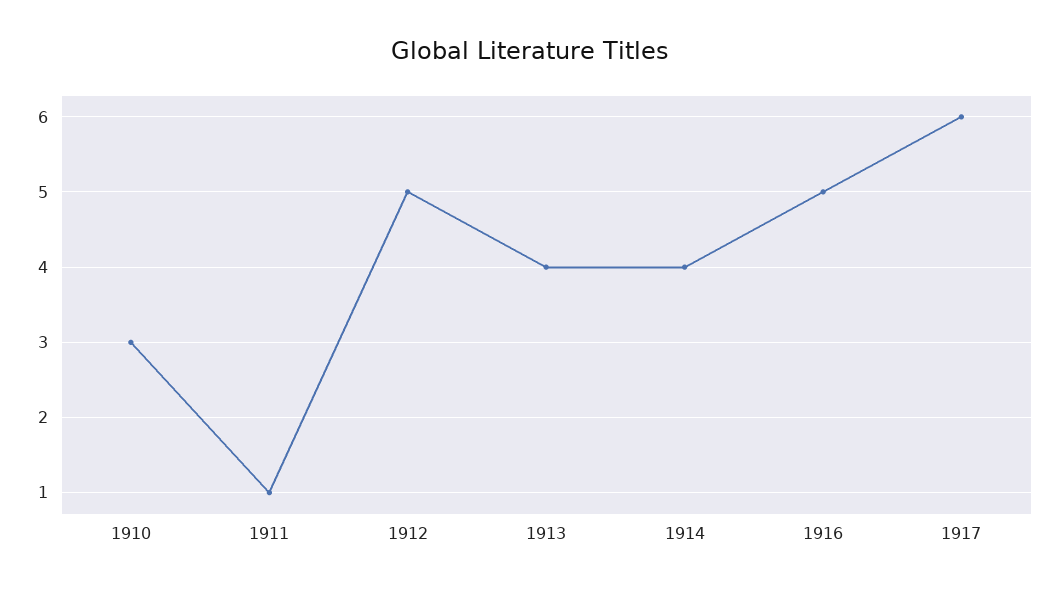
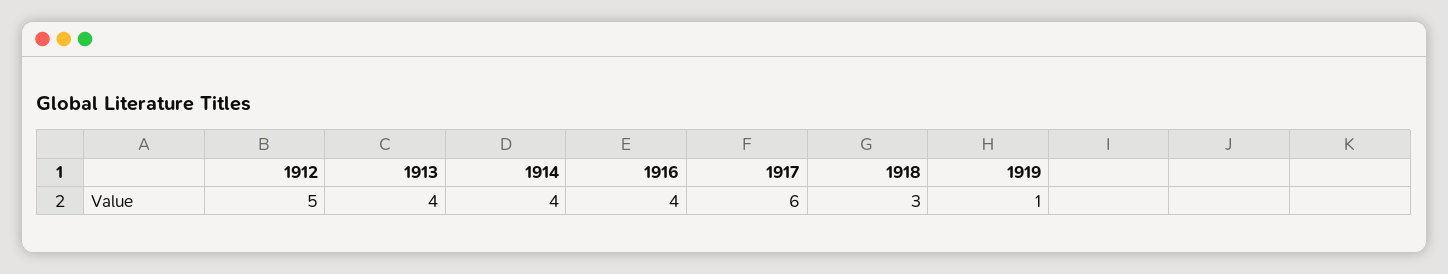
1910: 3 -> none
1911: 1 -> none
1916: 5 -> 4
1918: none -> 3
1919: none -> 1

